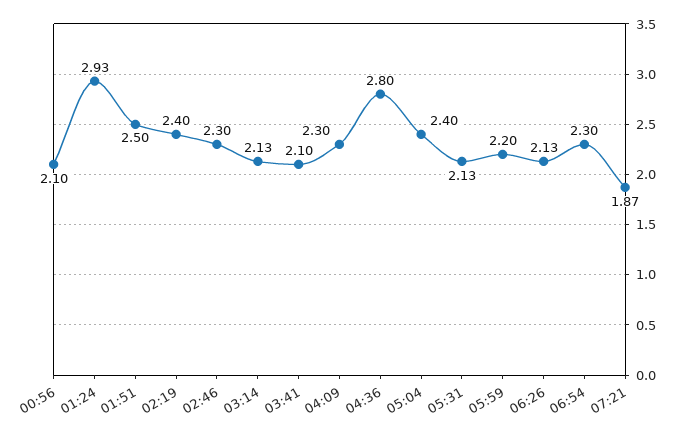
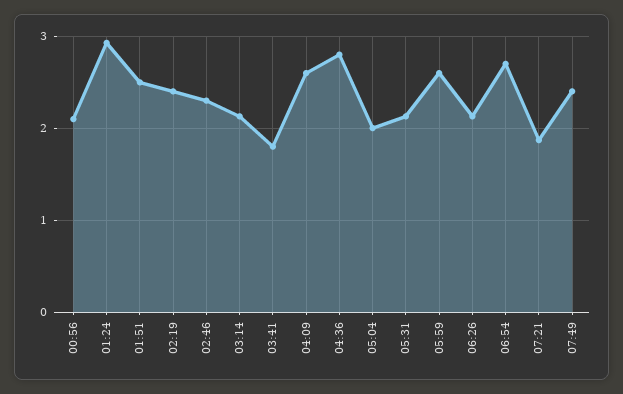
03:41: 2.1 -> 1.8
04:09: 2.3 -> 2.6
05:04: 2.4 -> 2
05:59: 2.2 -> 2.6
06:54: 2.3 -> 2.7
07:49: none -> 2.4

